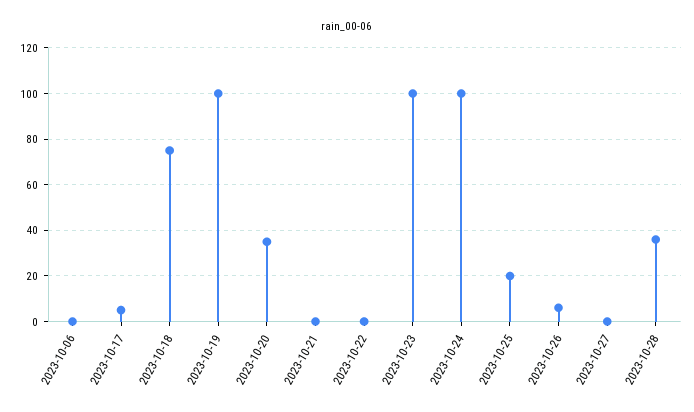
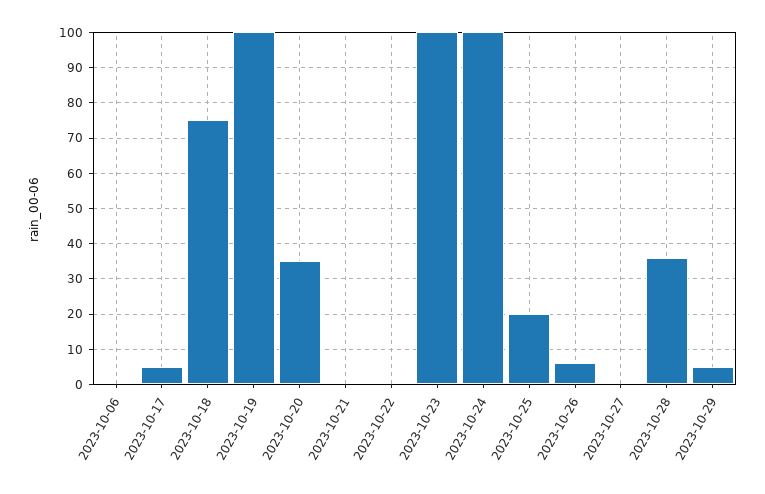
2023-10-29: none -> 5

